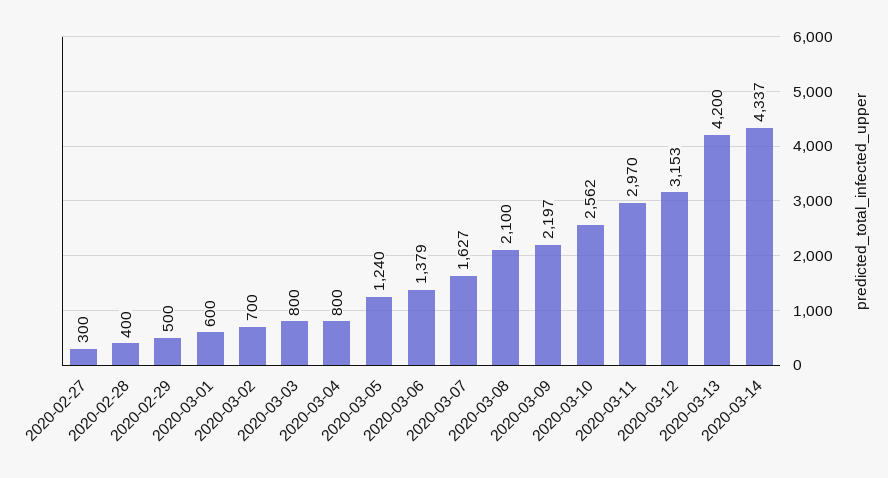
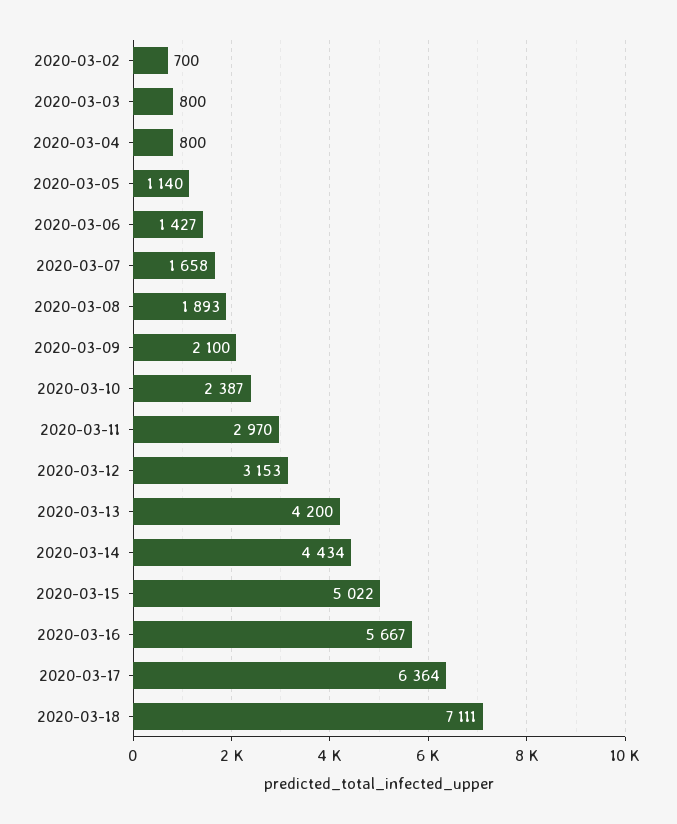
2020-02-27: 300 -> none
2020-02-28: 400 -> none
2020-02-29: 500 -> none
2020-03-01: 600 -> none
2020-03-05: 1240 -> 1140
2020-03-06: 1379 -> 1427
2020-03-07: 1627 -> 1658
2020-03-08: 2100 -> 1893
2020-03-09: 2197 -> 2100
2020-03-10: 2562 -> 2387
2020-03-14: 4337 -> 4434
2020-03-15: none -> 5022
2020-03-16: none -> 5667
2020-03-17: none -> 6364
2020-03-18: none -> 7111

